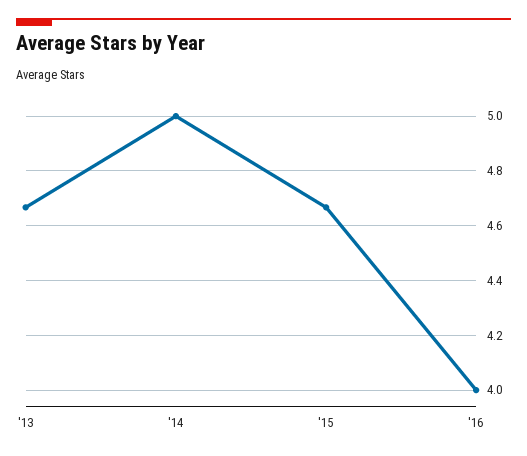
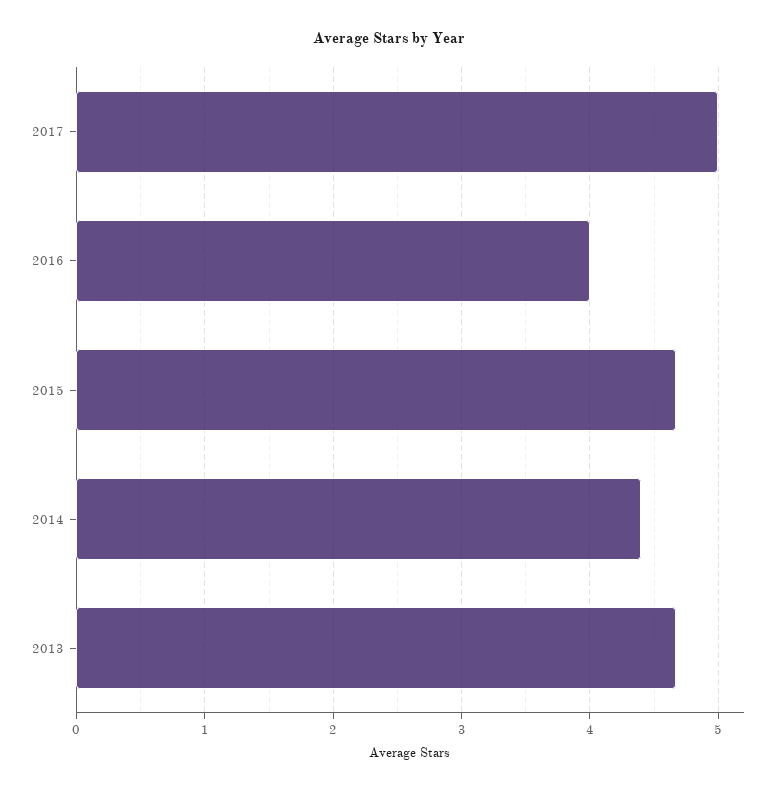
'14: 5 -> 4.4
2017: none -> 5

